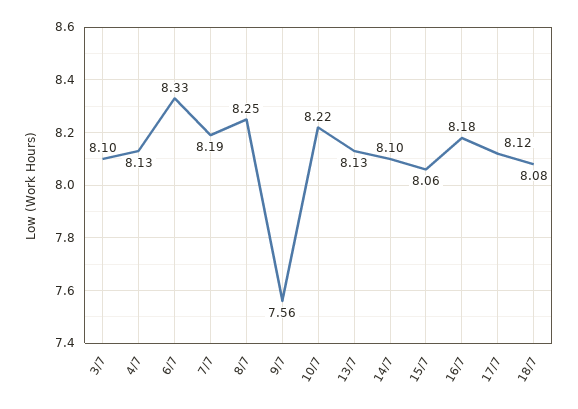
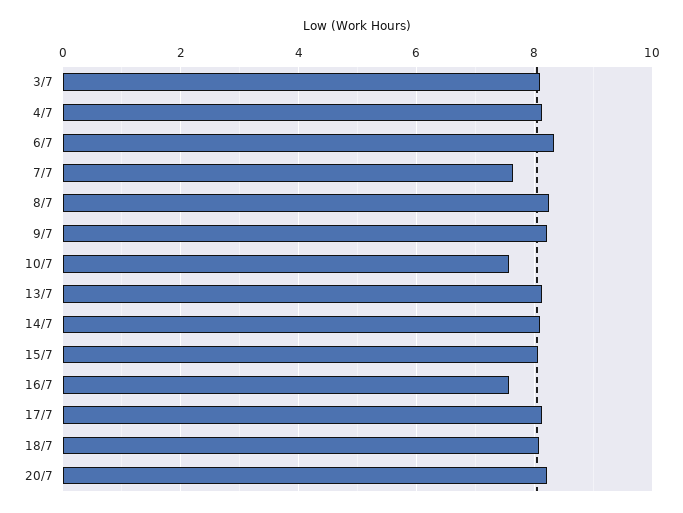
7/7: 8.19 -> 7.6
9/7: 7.56 -> 8.2
10/7: 8.22 -> 7.6
16/7: 8.18 -> 7.6
20/7: none -> 8.2

